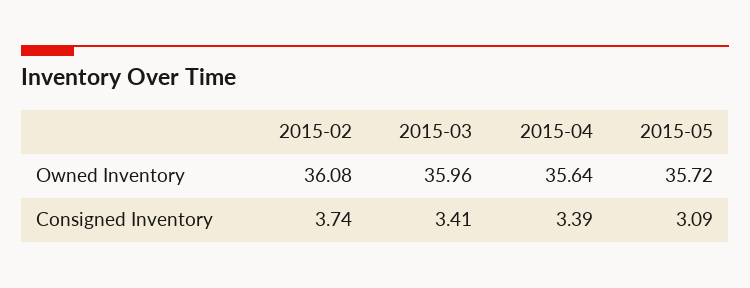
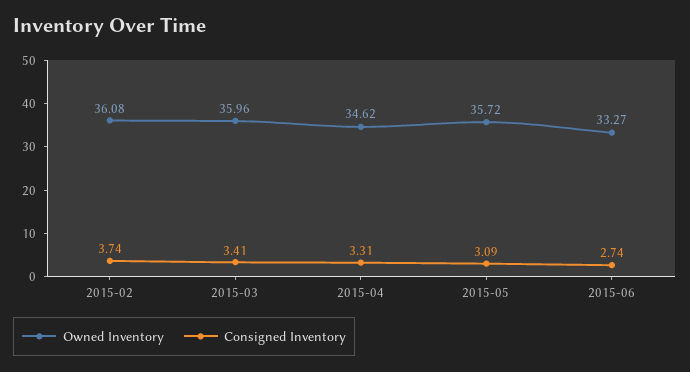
Owned Inventory, 2015-04: 35.64 -> 34.62
Consigned Inventory, 2015-04: 3.39 -> 3.31
Owned Inventory, 2015-06: none -> 33.27
Consigned Inventory, 2015-06: none -> 2.74

